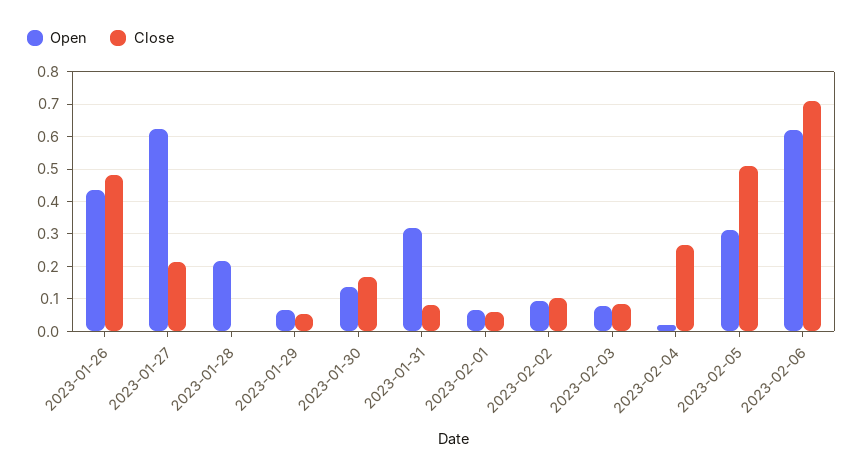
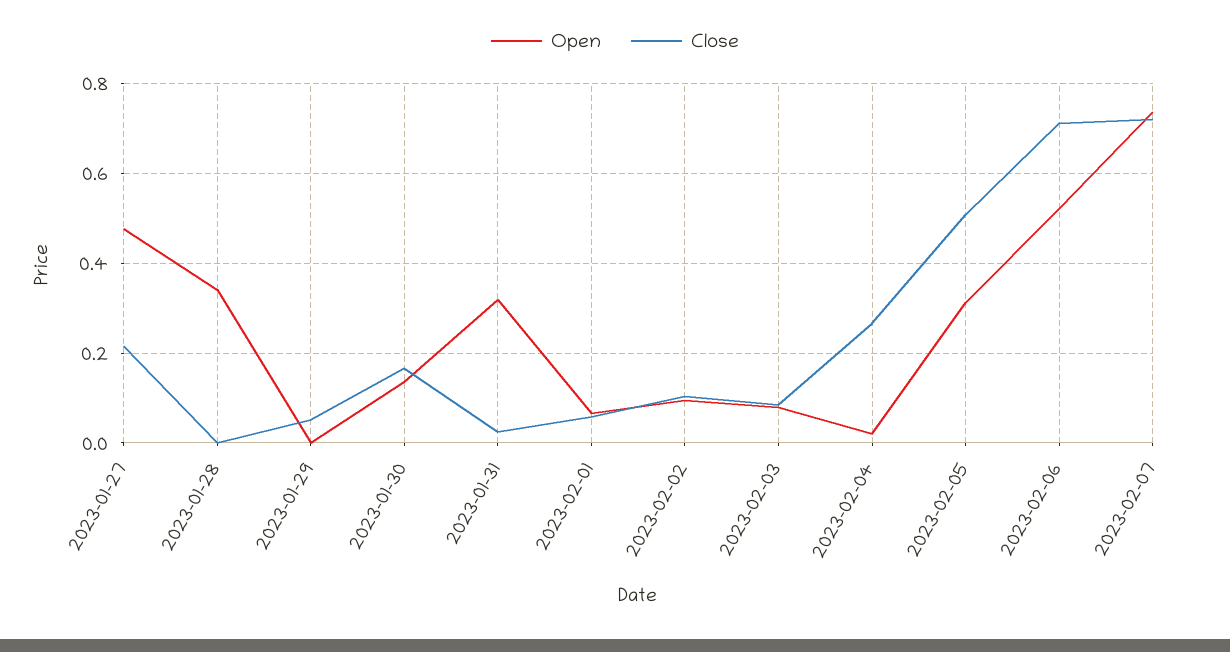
Open, 2023-01-26: 0.44 -> none
Close, 2023-01-26: 0.48 -> none
Open, 2023-01-27: 0.62 -> 0.48
Open, 2023-01-28: 0.22 -> 0.34
Open, 2023-01-29: 0.06 -> 0
Close, 2023-01-31: 0.08 -> 0.02
Open, 2023-02-06: 0.62 -> 0.52
Open, 2023-02-07: none -> 0.74
Close, 2023-02-07: none -> 0.72

